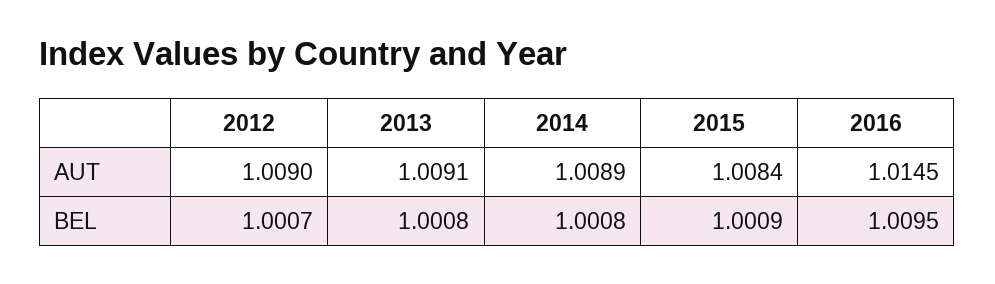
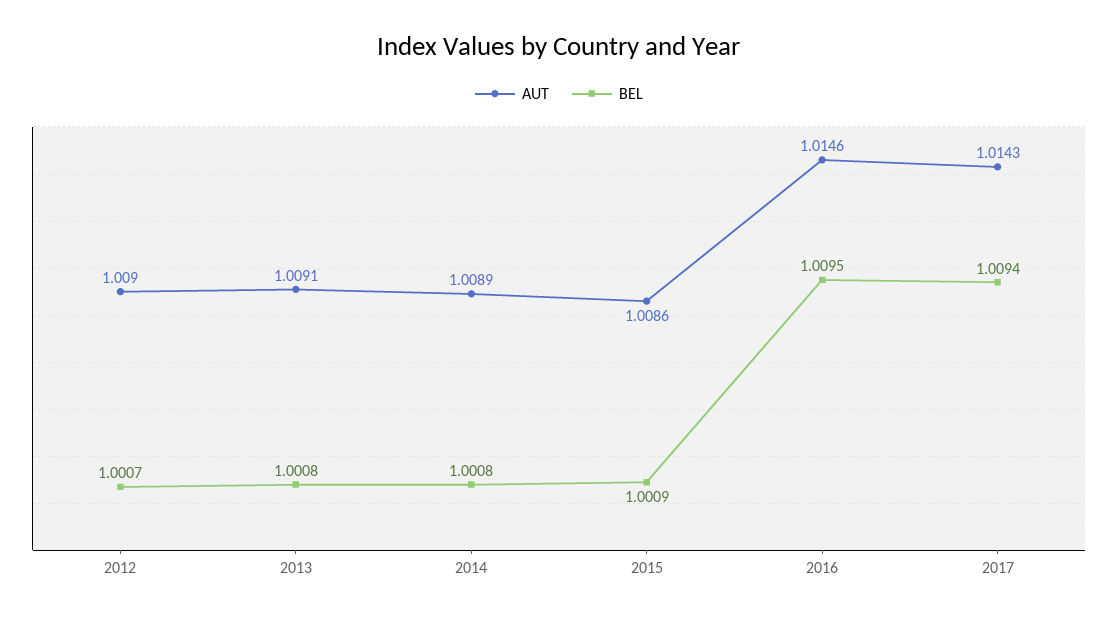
AUT, 2015: 1.0084 -> 1.0086
AUT, 2016: 1.0145 -> 1.0146
AUT, 2017: none -> 1.0143
BEL, 2017: none -> 1.0094

